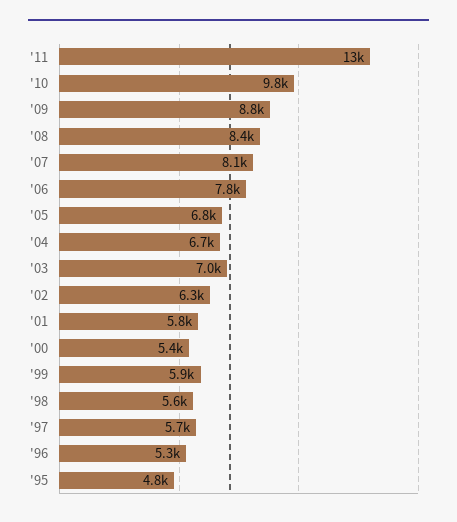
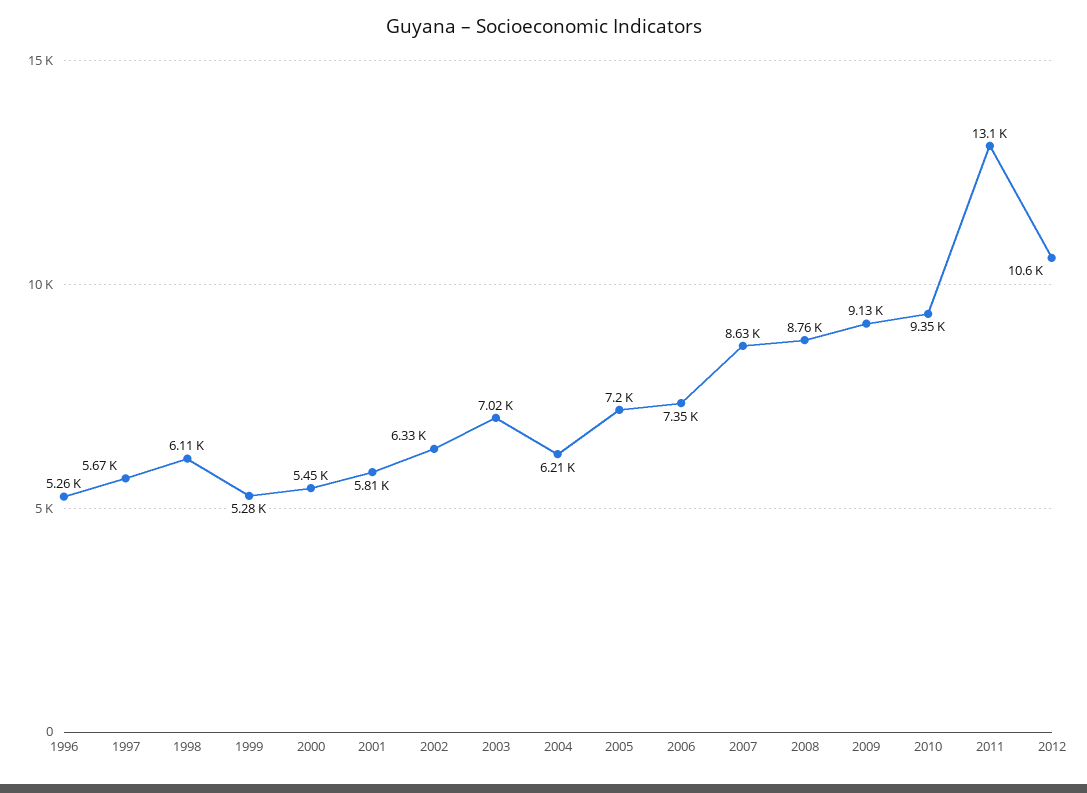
'10: 9800 -> 9350
'09: 8800 -> 9130
'08: 8400 -> 8760
'07: 8100 -> 8630
'06: 7800 -> 7350
'05: 6800 -> 7200
'04: 6700 -> 6210
'99: 5900 -> 5280
'98: 5600 -> 6110
'95: 4800 -> none
2012: none -> 10600

